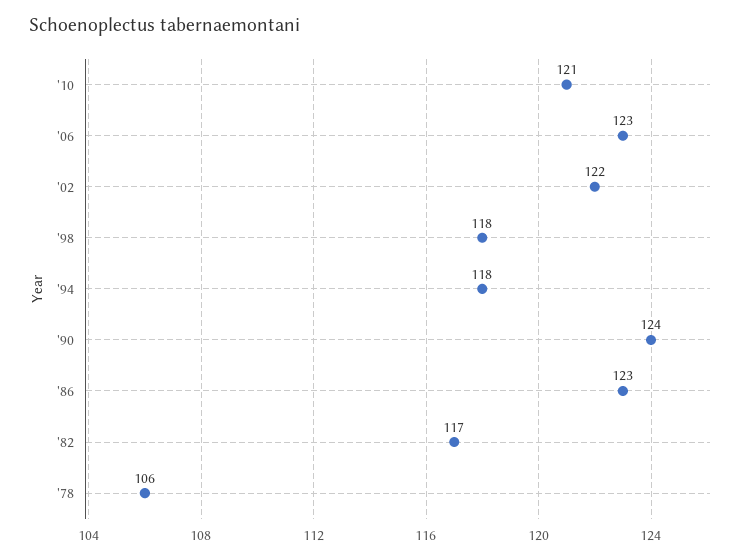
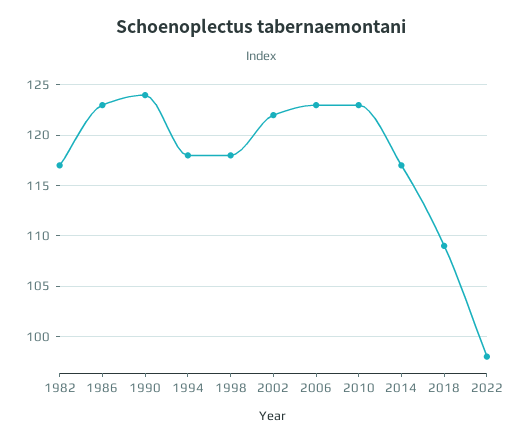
'10: 121 -> 123
'78: 106 -> none
2014: none -> 117
2018: none -> 109
2022: none -> 98

